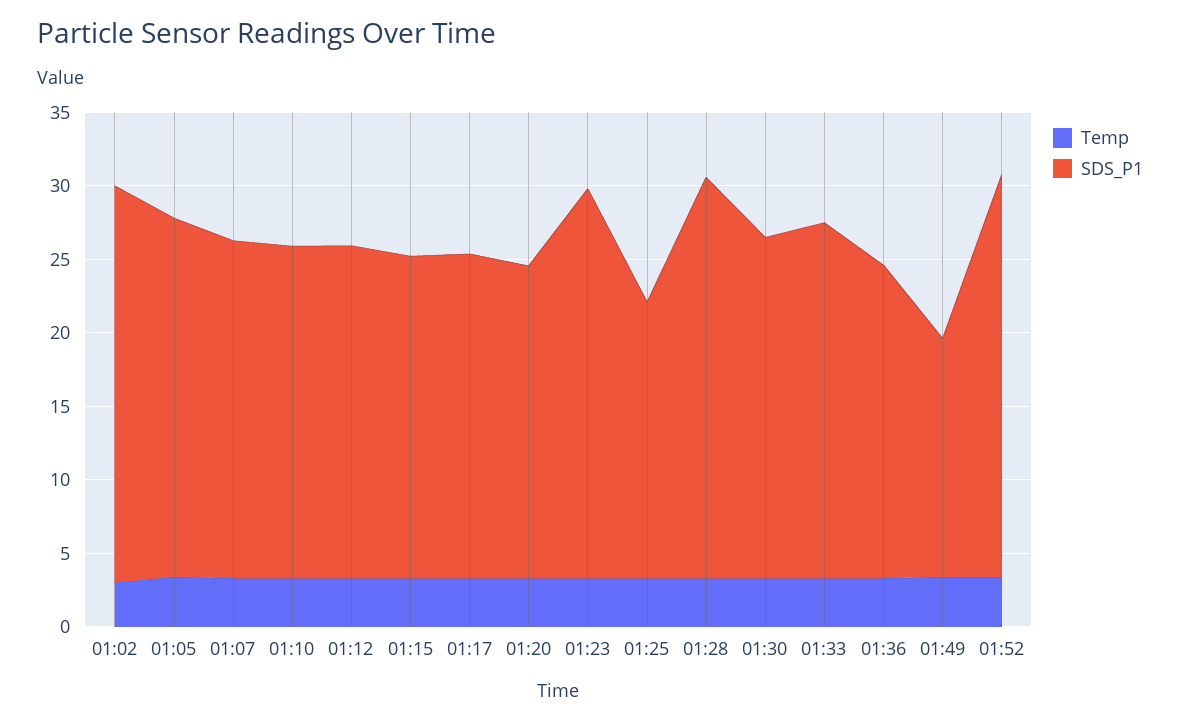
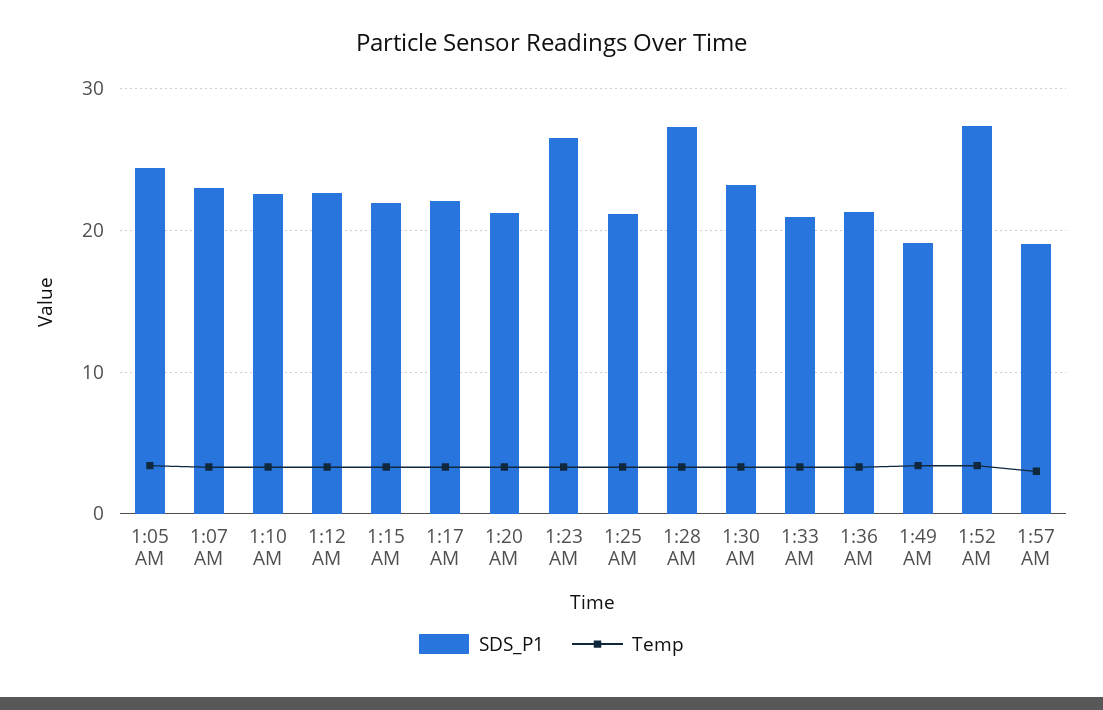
Temp, 01:02: 3 -> none
SDS_P1, 01:02: 27 -> none
SDS_P1, 01:25: 19 -> 21
SDS_P1, 01:33: 24 -> 21
SDS_P1, 01:49: 16 -> 19
SDS_P1, 1:57 AM: none -> 19
Temp, 1:57 AM: none -> 3

